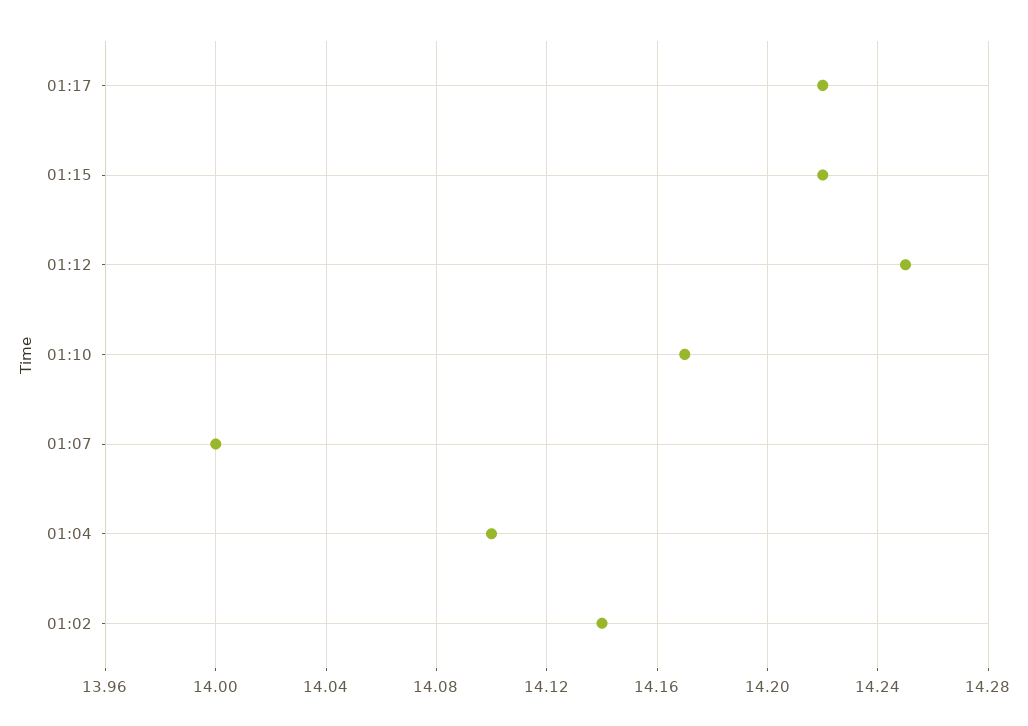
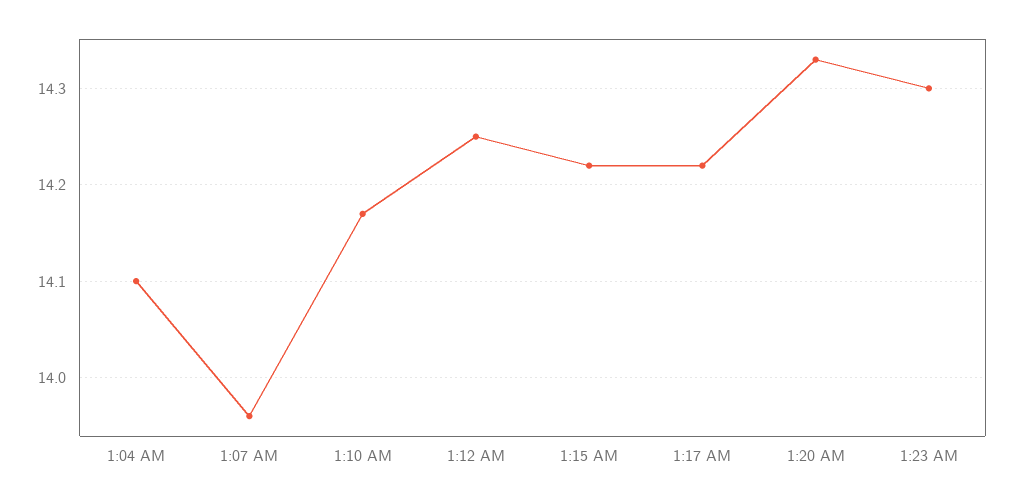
01:07: 14 -> 13.96
01:02: 14.14 -> none
1:20 AM: none -> 14.33
1:23 AM: none -> 14.3

